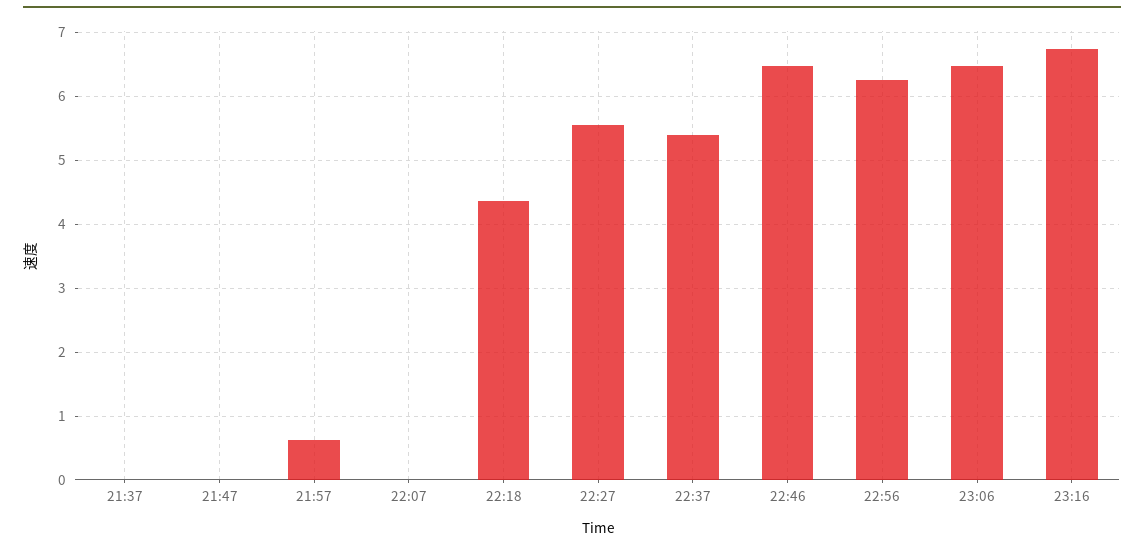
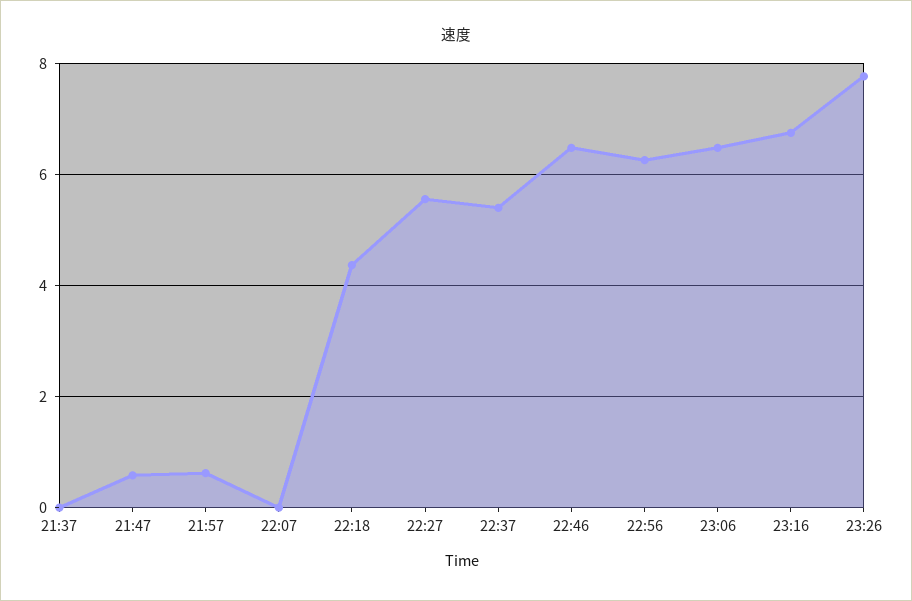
21:47: 0 -> 0.6
23:26: none -> 7.8

